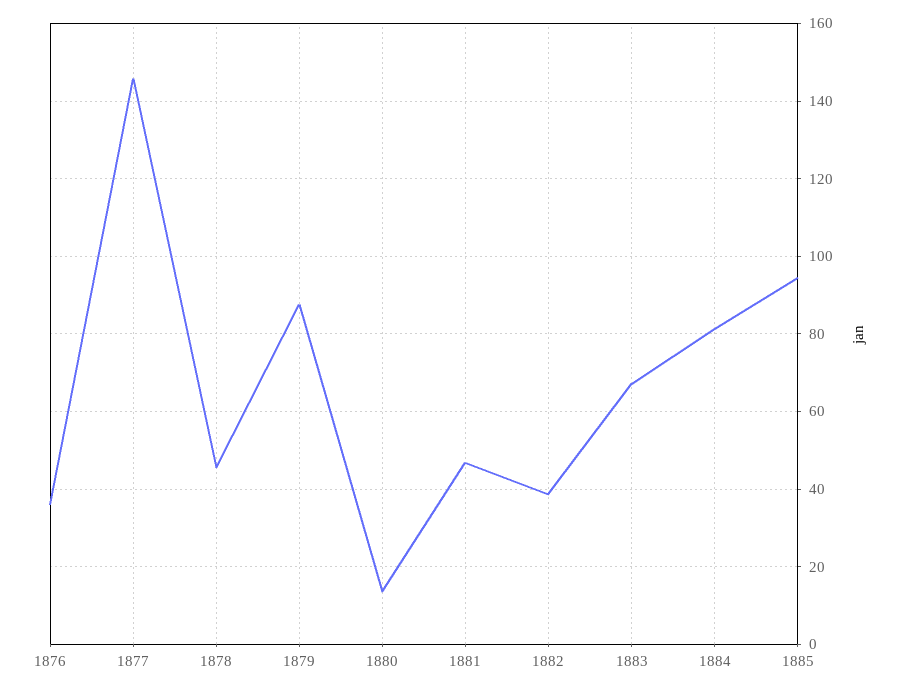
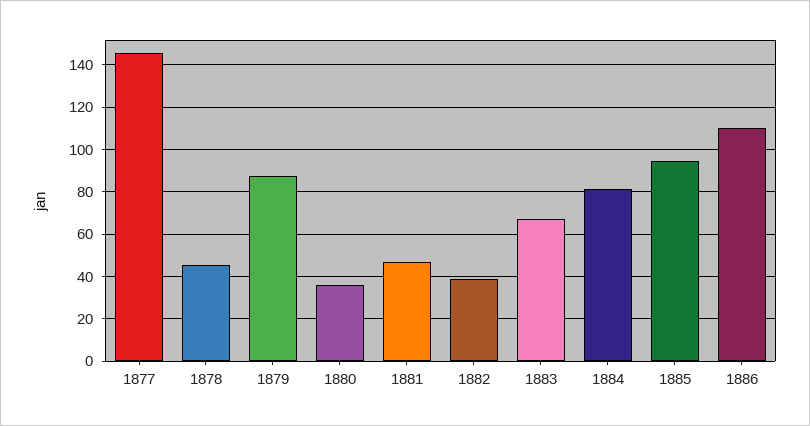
1876: 36 -> none
1880: 14 -> 35
1886: none -> 110

